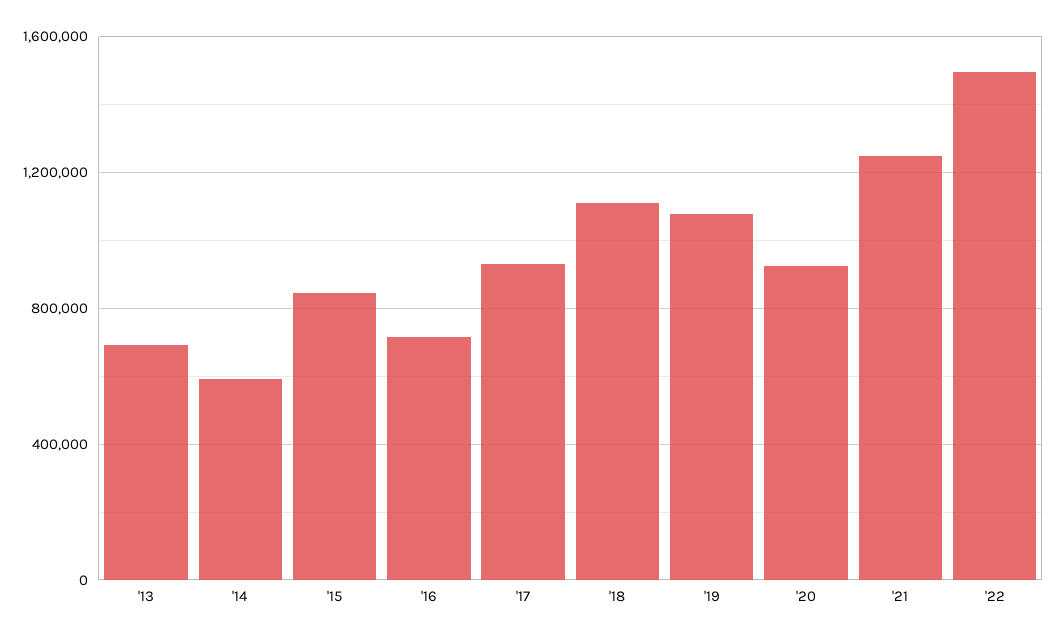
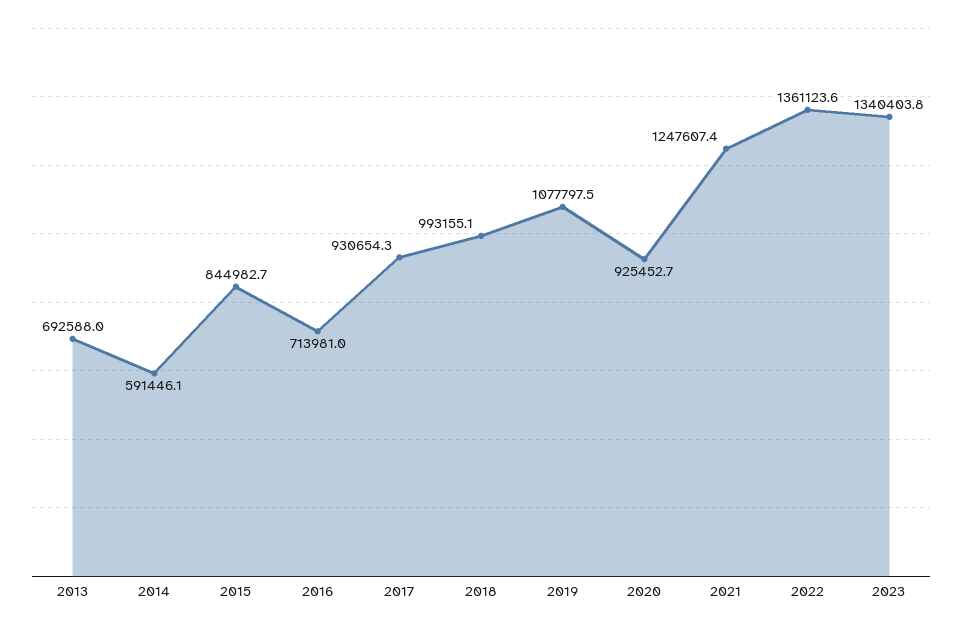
'18: 1100000 -> 993155.1
'22: 1500000 -> 1361123.6
2023: none -> 1340403.8

